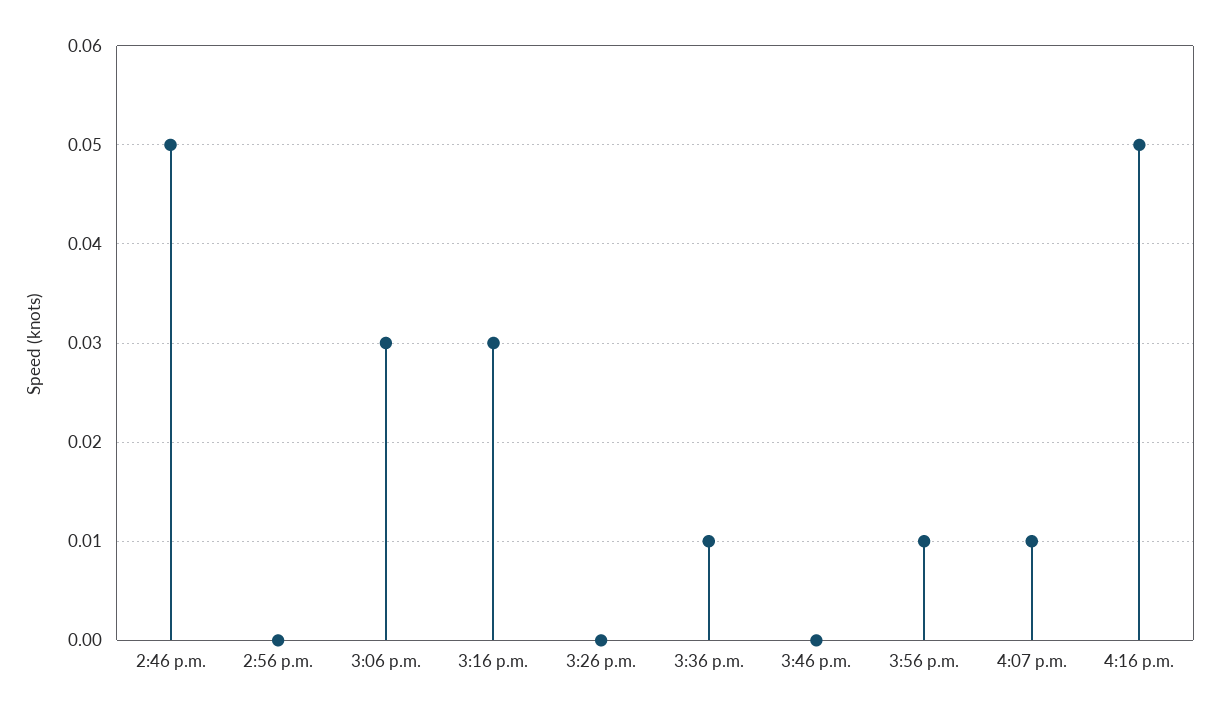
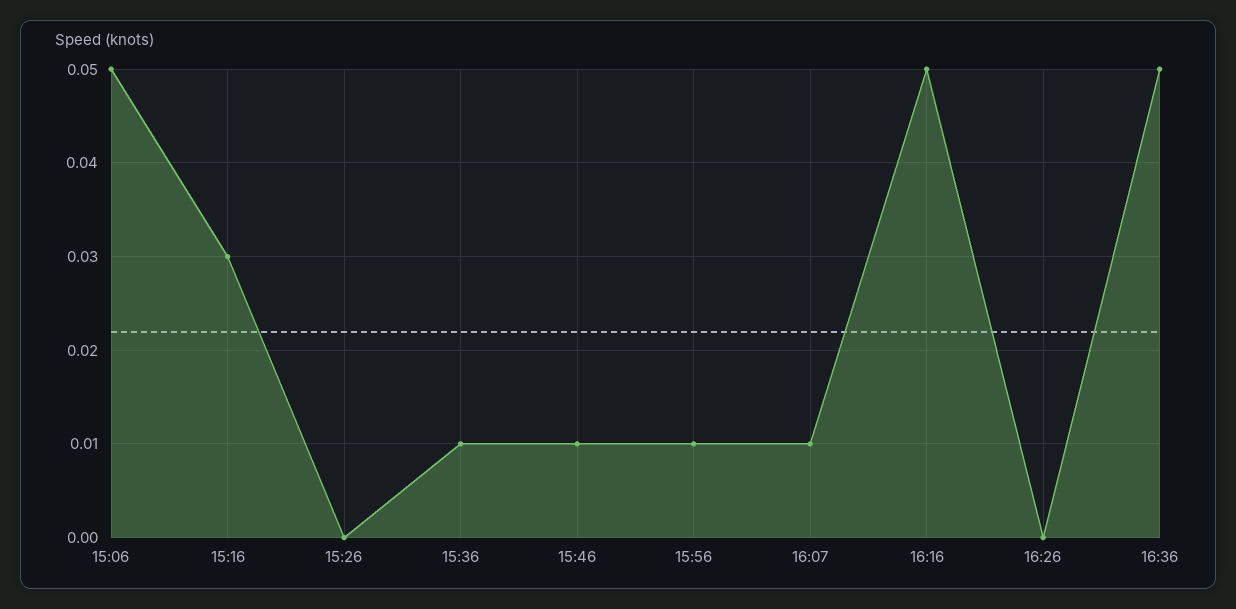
2:46 p.m.: 0.05 -> none
2:56 p.m.: 0 -> none
3:06 p.m.: 0.03 -> 0.05
3:46 p.m.: 0 -> 0.01
16:26: none -> 0
16:36: none -> 0.05

